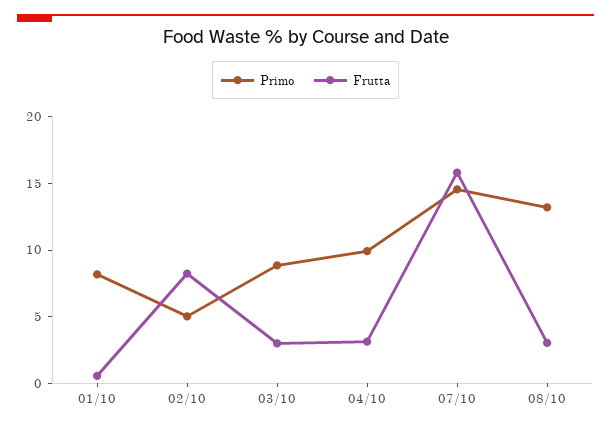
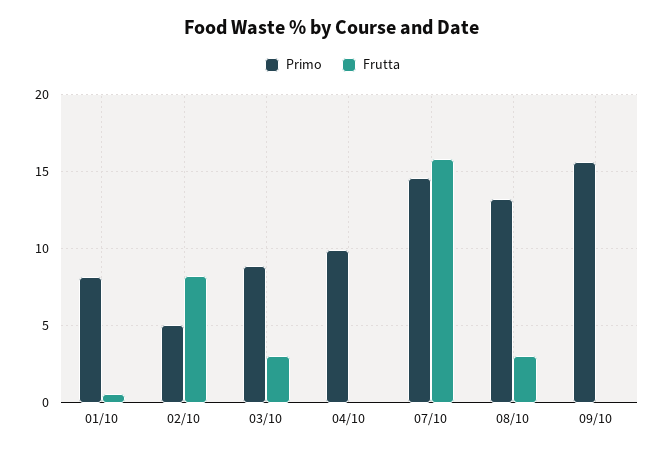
Frutta, 04/10: 3 -> 0
Primo, 09/10: none -> 15.5
Frutta, 09/10: none -> 0

